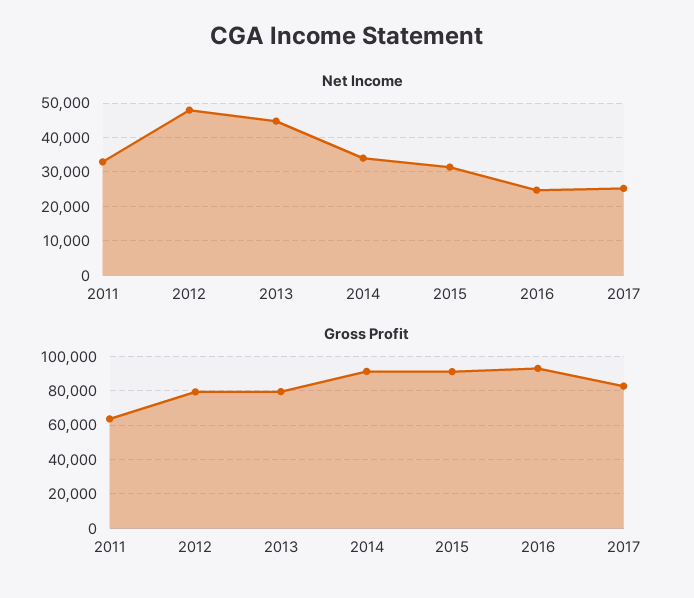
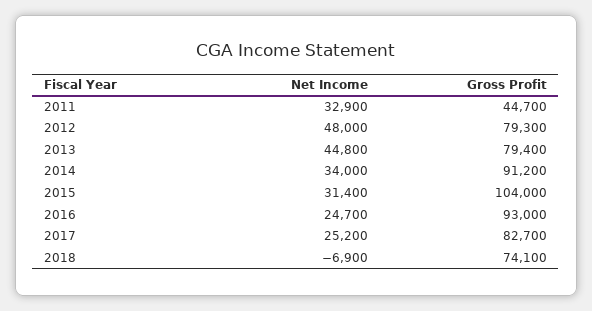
Gross Profit, 2011: 65000 -> 44700
Gross Profit, 2015: 90000 -> 104000
Net Income, 2018: none -> -6900
Gross Profit, 2018: none -> 74100

